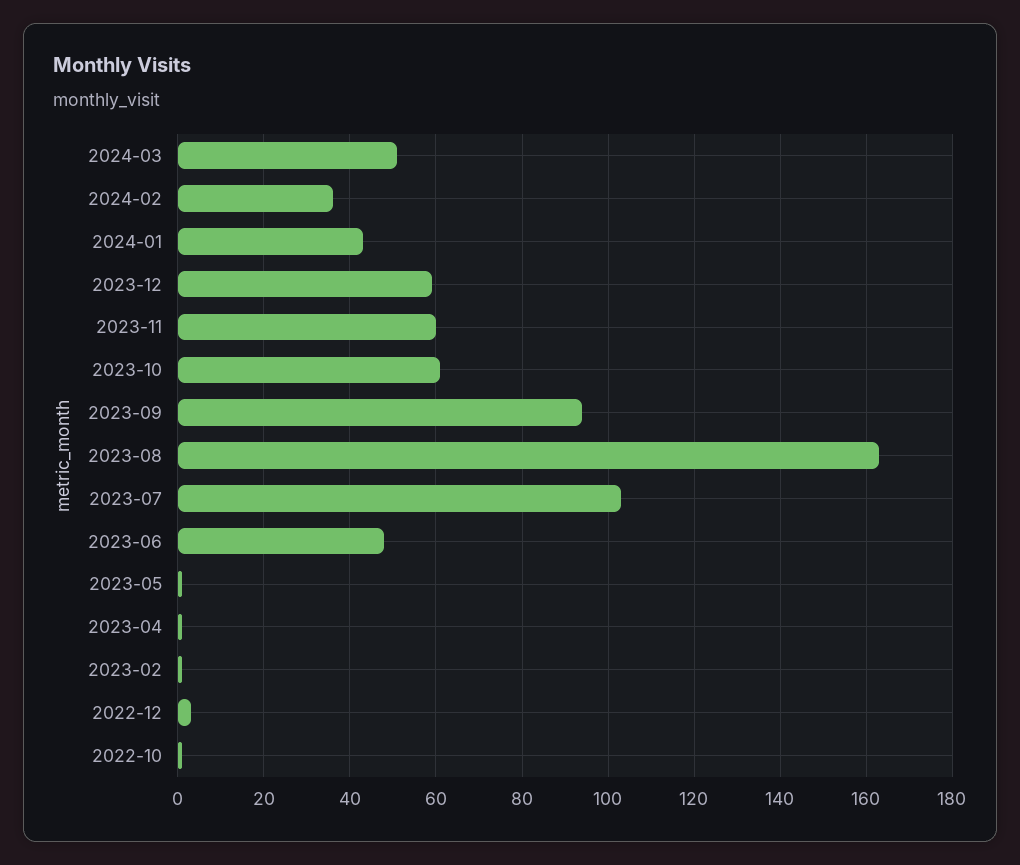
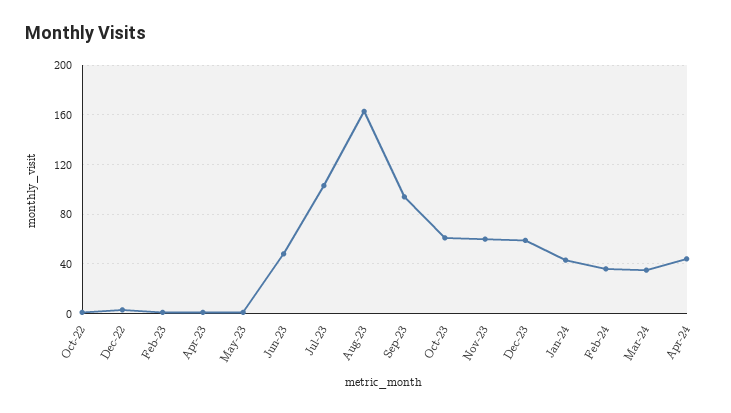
2024-03: 50 -> 35
Apr-24: none -> 45

